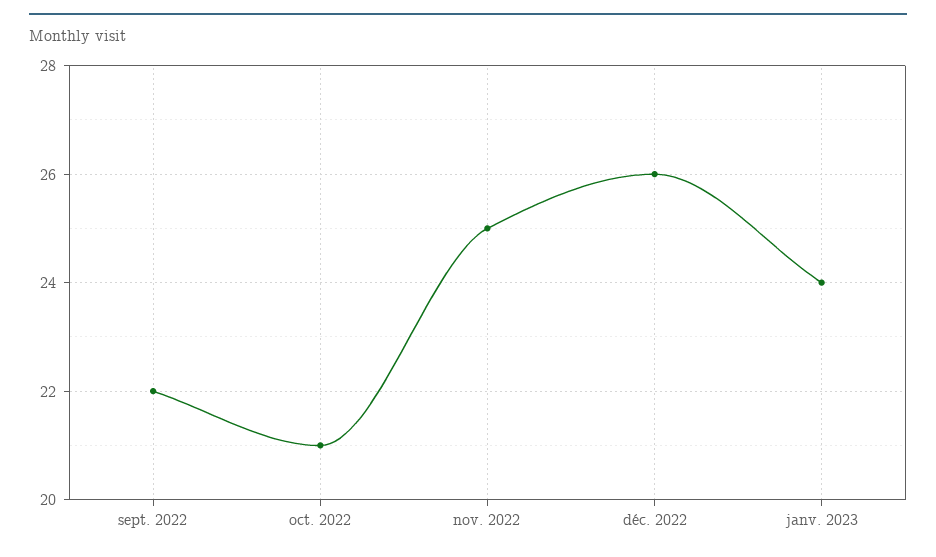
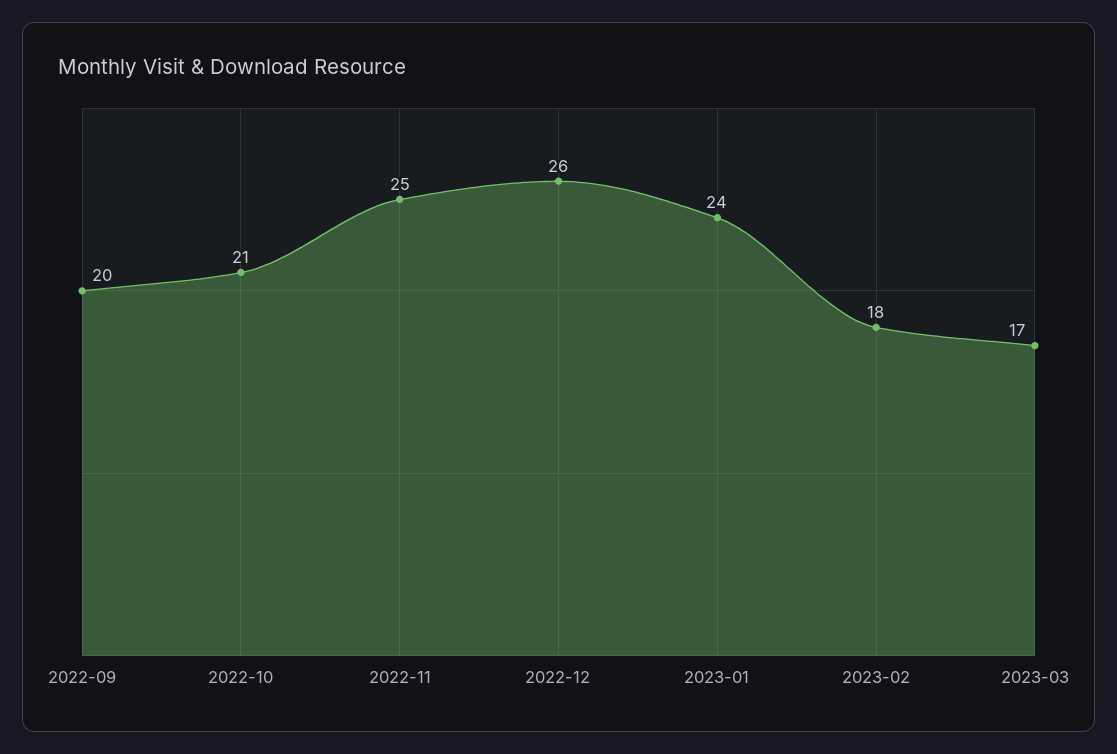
sept. 2022: 22 -> 20
2023-02: none -> 18
2023-03: none -> 17

